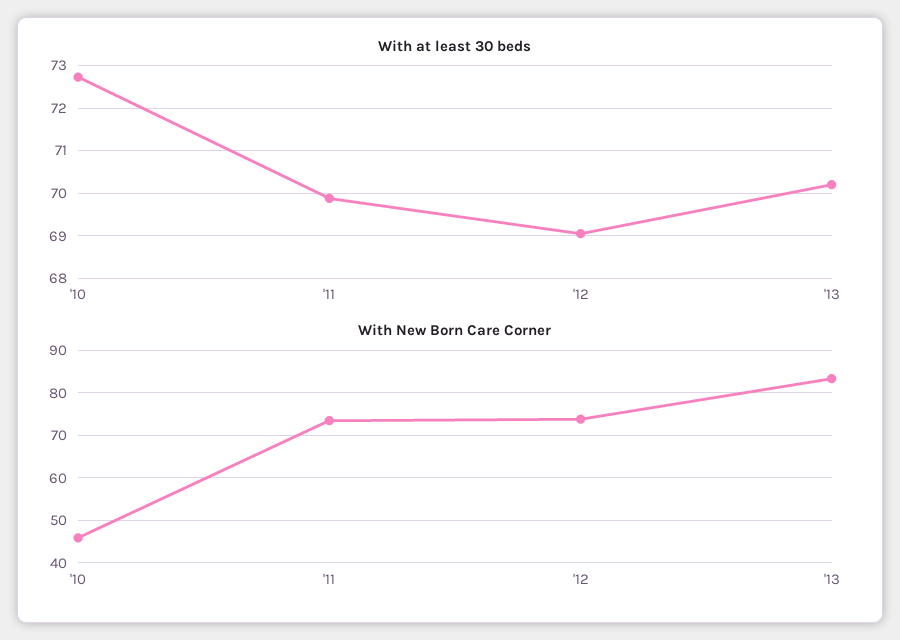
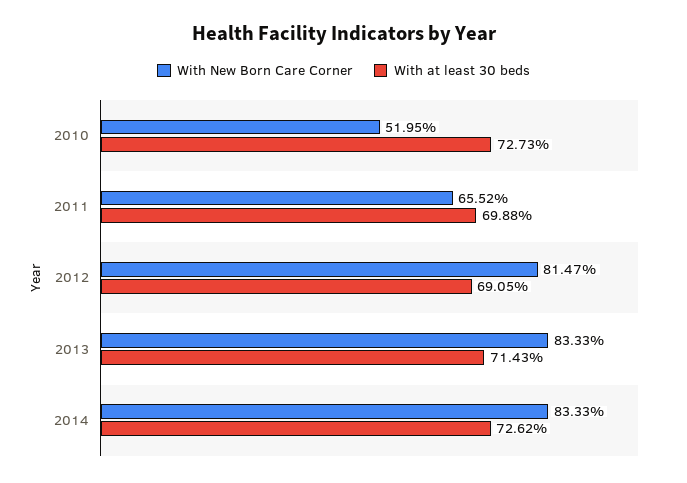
With at least 30 beds, '13: 70.2 -> 71.43
With New Born Care Corner, '10: 46 -> 51.95
With New Born Care Corner, '11: 74 -> 65.52
With New Born Care Corner, '12: 74 -> 81.47
With New Born Care Corner, 2014: none -> 83.33
With at least 30 beds, 2014: none -> 72.62

